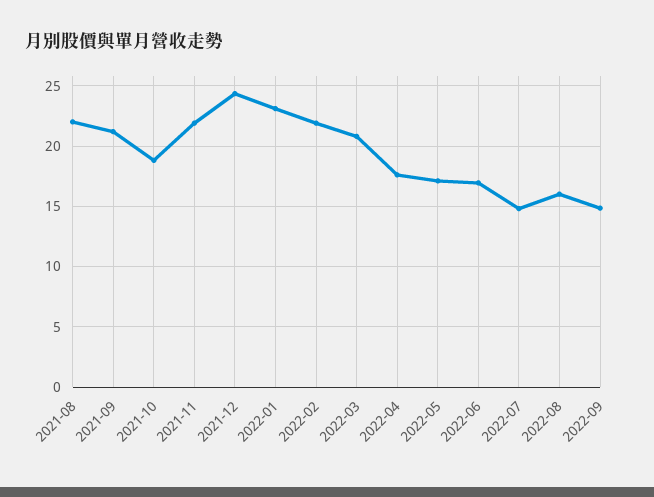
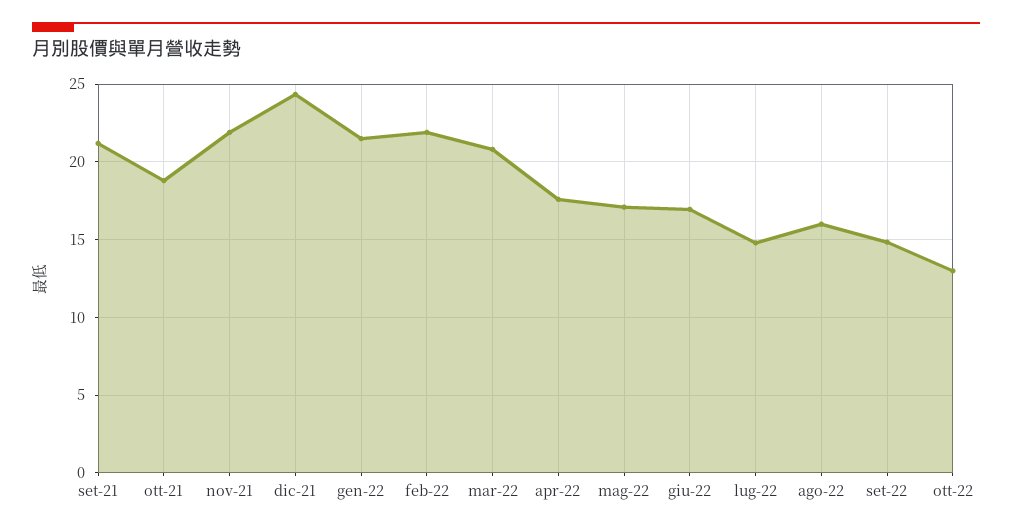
2021-08: 22 -> none
2022-01: 23 -> 21.5
ott-22: none -> 13

